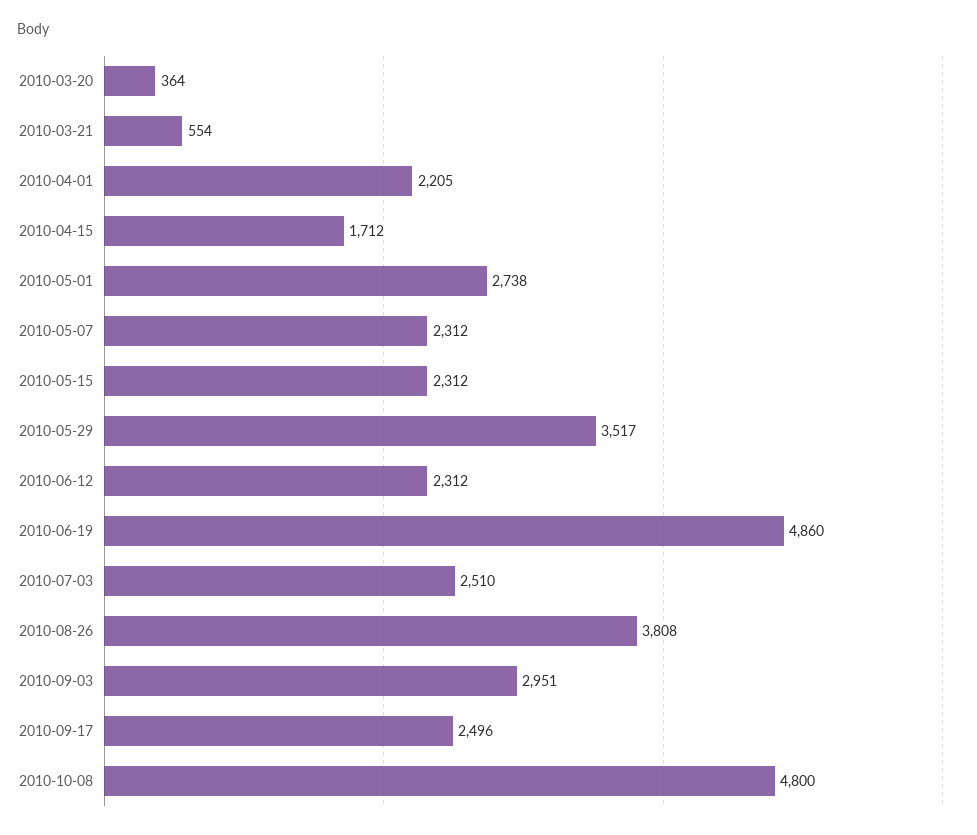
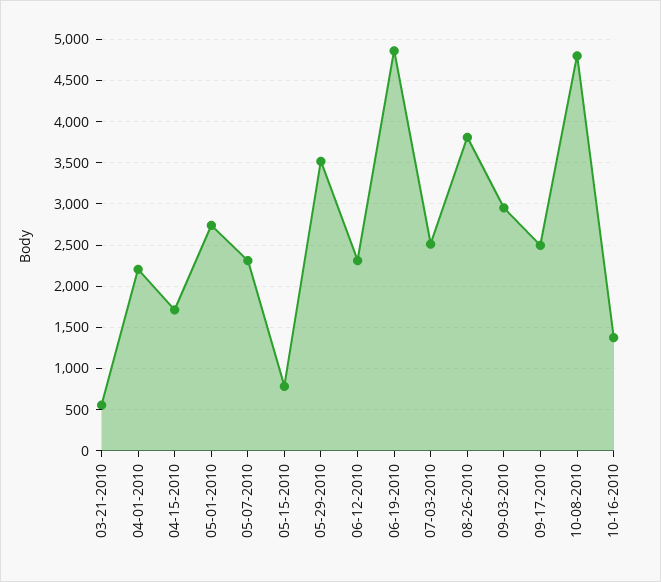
2010-03-20: 364 -> none
2010-05-15: 2312 -> 800
10-16-2010: none -> 1400

